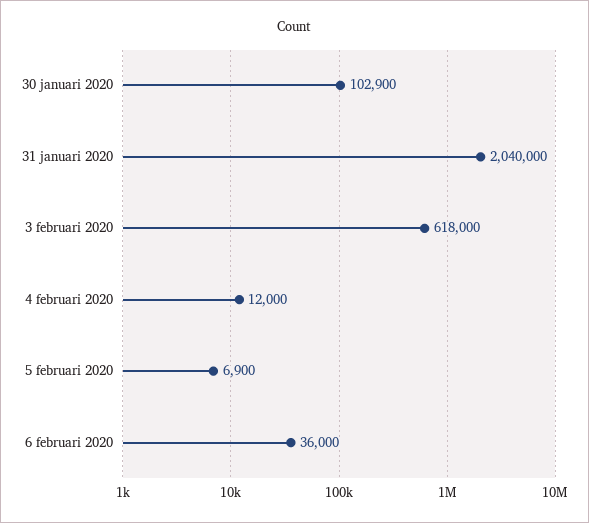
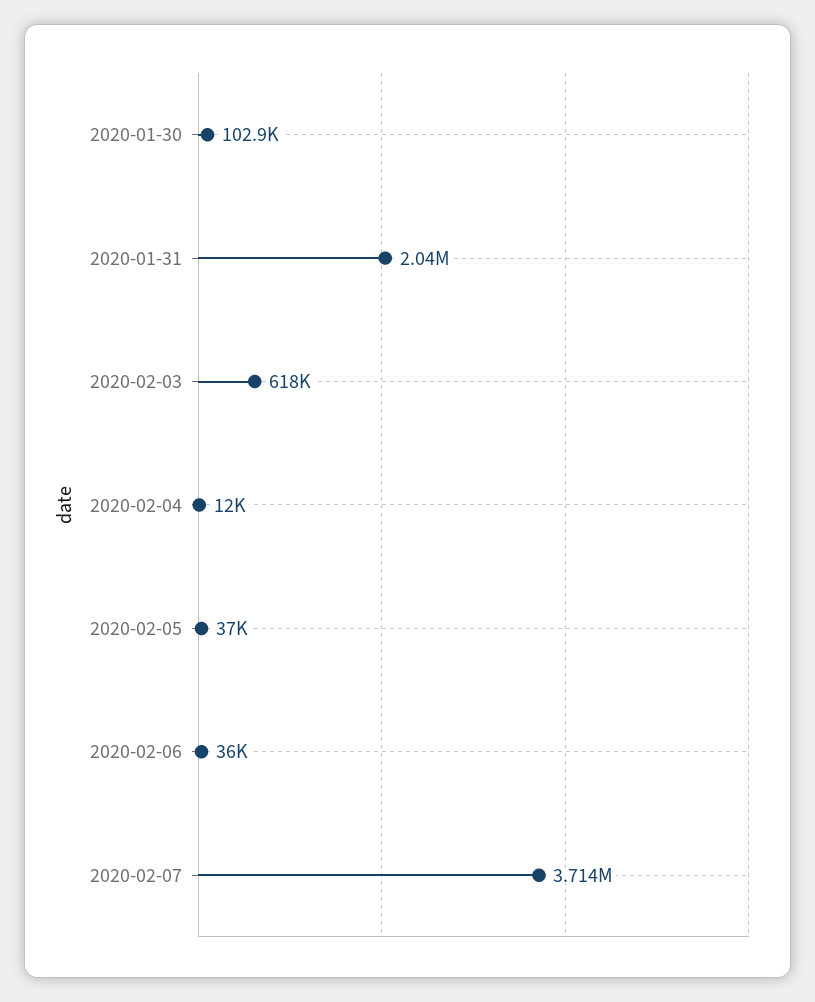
5 februari 2020: 6900 -> 37000
2020-02-07: none -> 3714000

